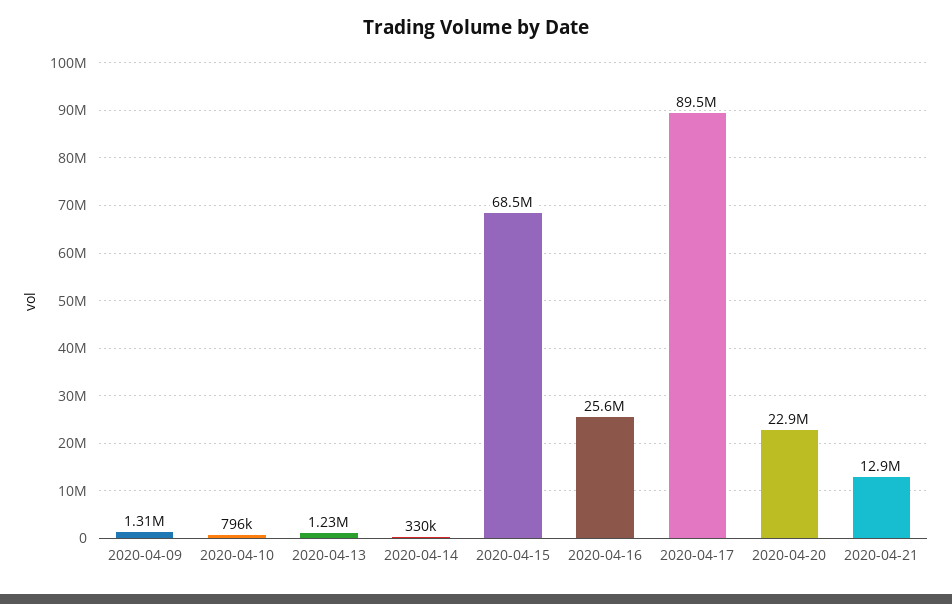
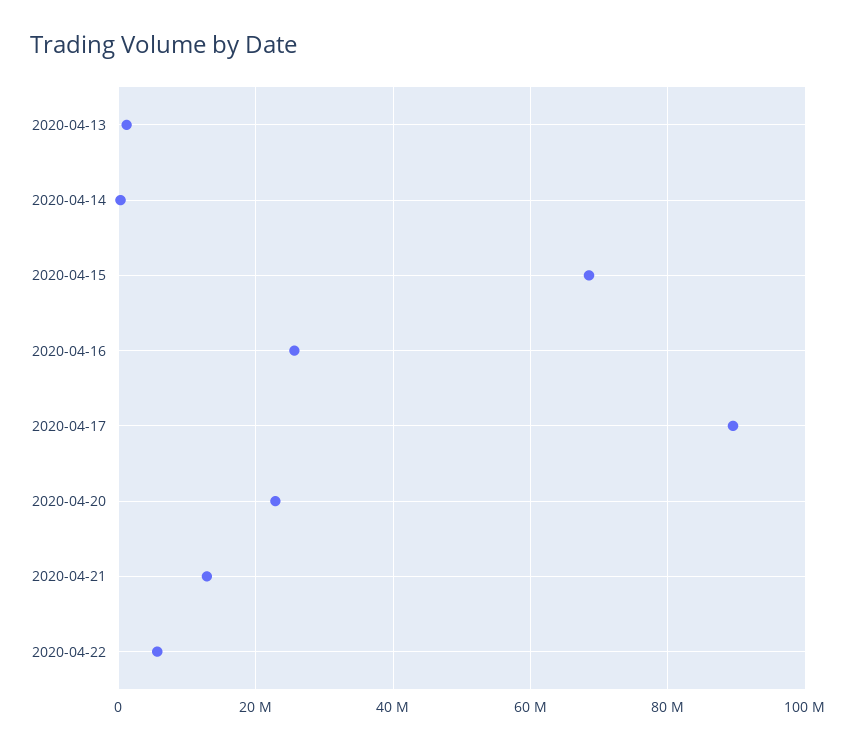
2020-04-09: 1310000 -> none
2020-04-10: 796000 -> none
2020-04-22: none -> 6000000

